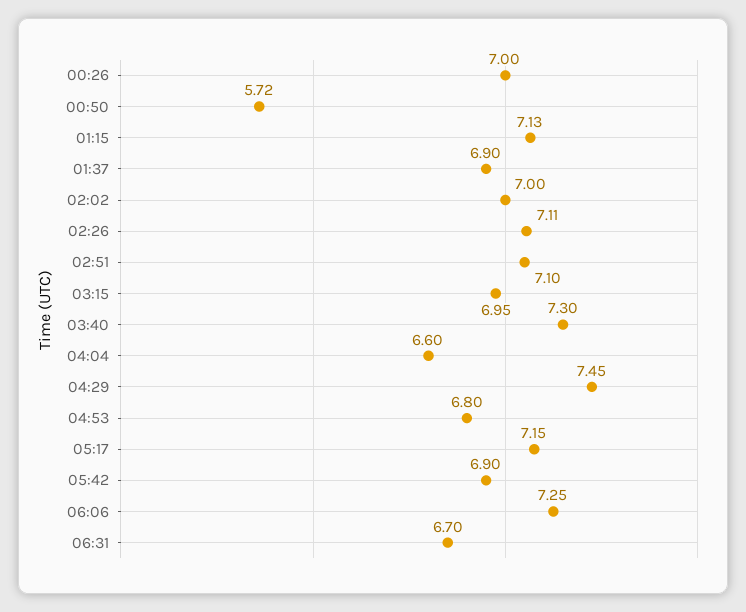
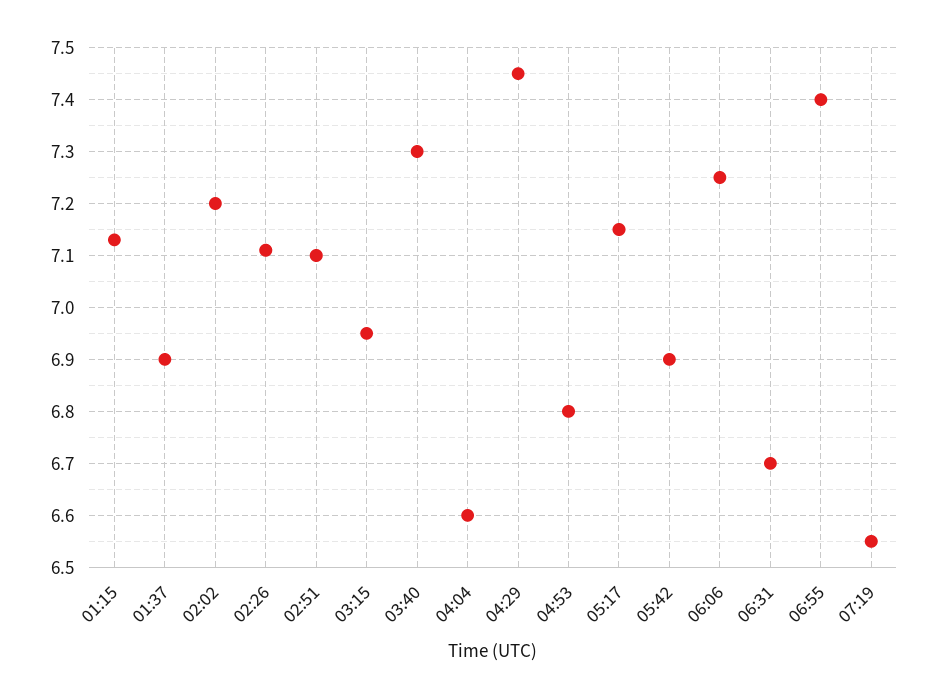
00:26: 7 -> none
00:50: 5.72 -> none
02:02: 7 -> 7.2
06:55: none -> 7.4
07:19: none -> 6.55

